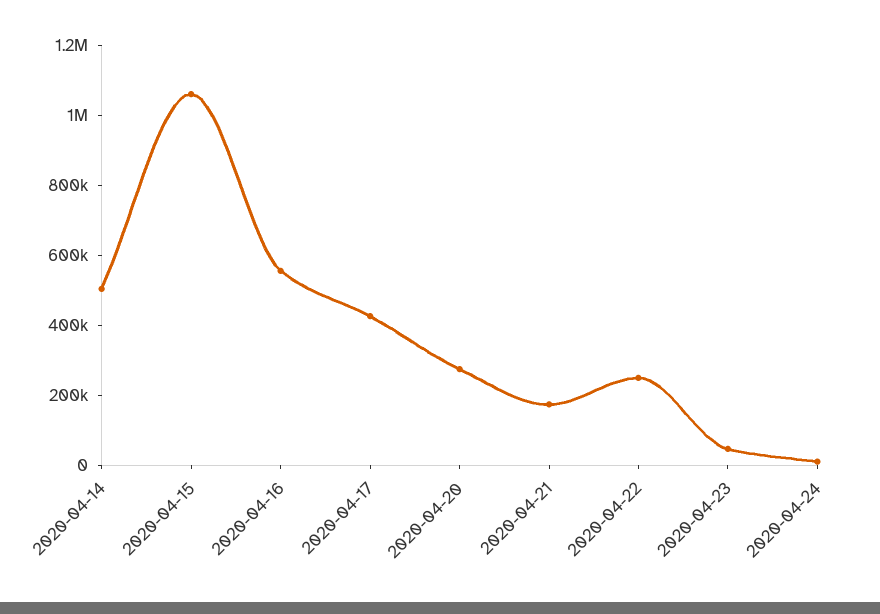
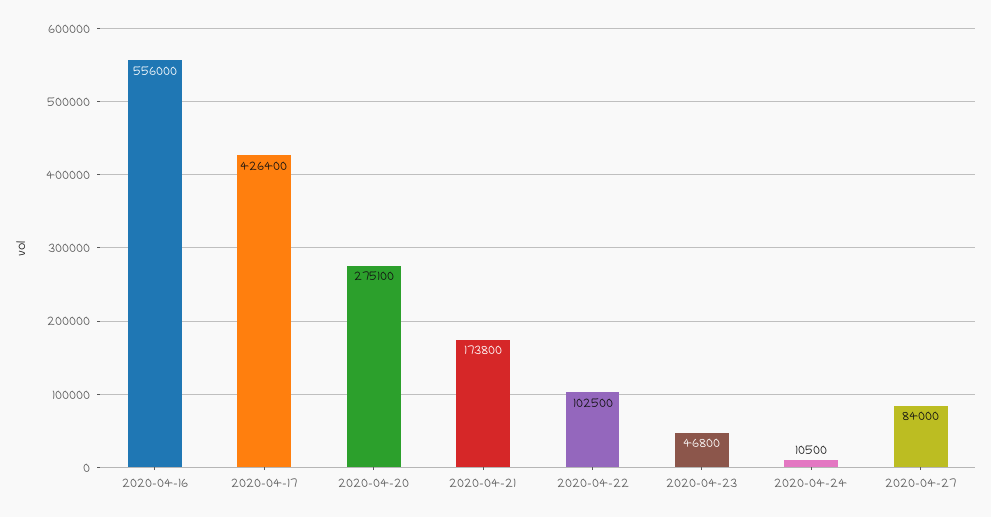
2020-04-14: 500000 -> none
2020-04-15: 1050000 -> none
2020-04-22: 250000 -> 102500
2020-04-27: none -> 84000

